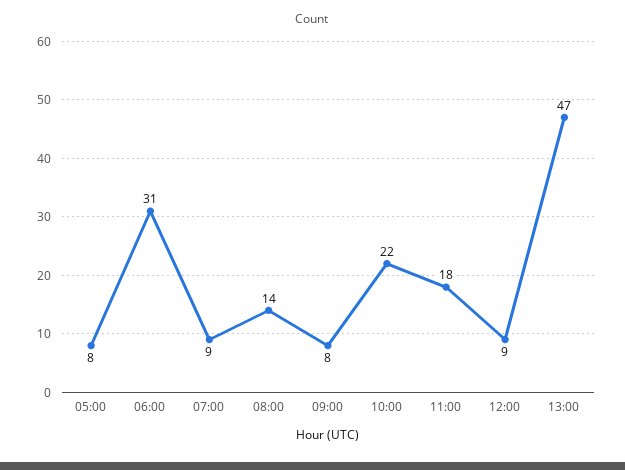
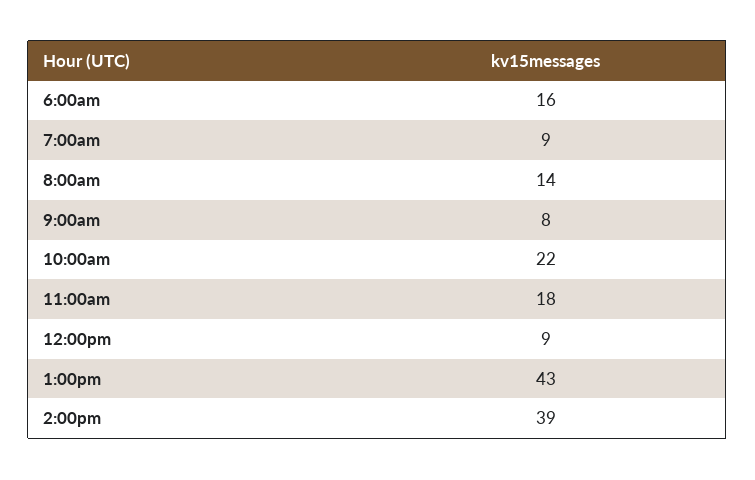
05:00: 8 -> none
06:00: 31 -> 16
13:00: 47 -> 43
2:00pm: none -> 39

